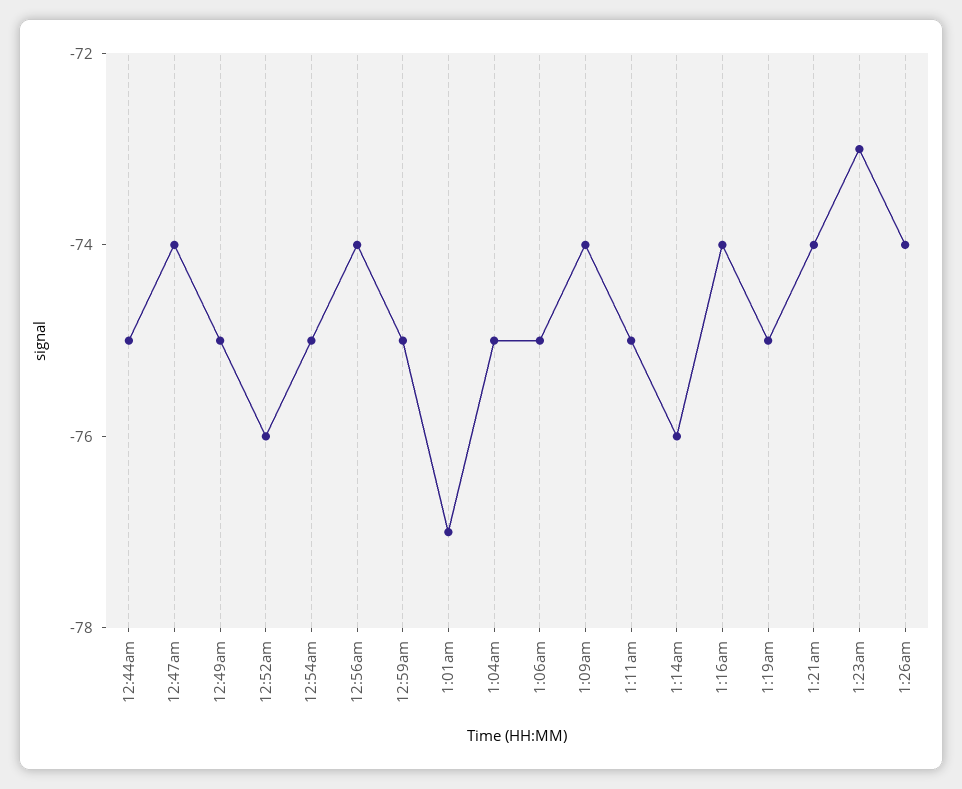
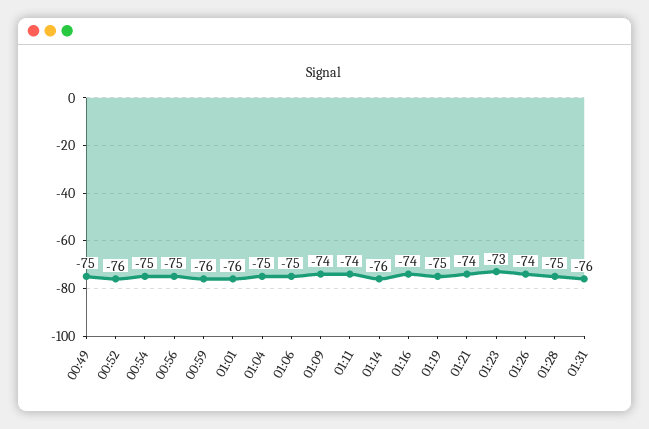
12:44am: -75 -> none
12:47am: -74 -> none
12:56am: -74 -> -75
12:59am: -75 -> -76
1:01am: -77 -> -76
1:11am: -75 -> -74
01:28: none -> -75
01:31: none -> -76

